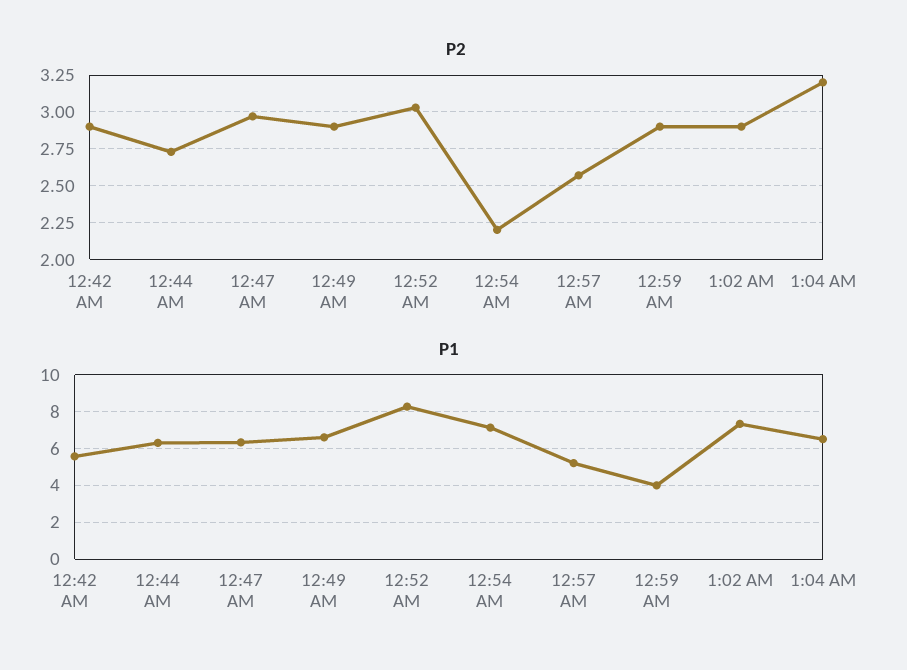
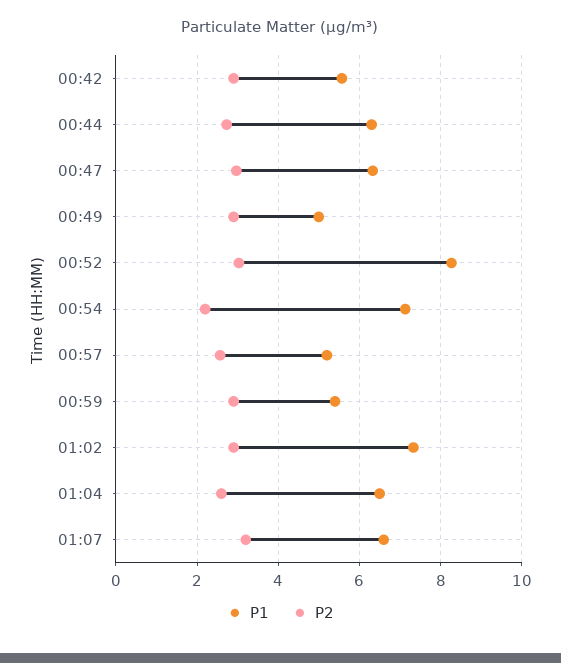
P2, 1:04 AM: 3.2 -> 2.6
P1, 12:49 AM: 6.5 -> 5
P1, 12:59 AM: 4 -> 5.4
P1, 01:07: none -> 6.6
P2, 01:07: none -> 3.2

